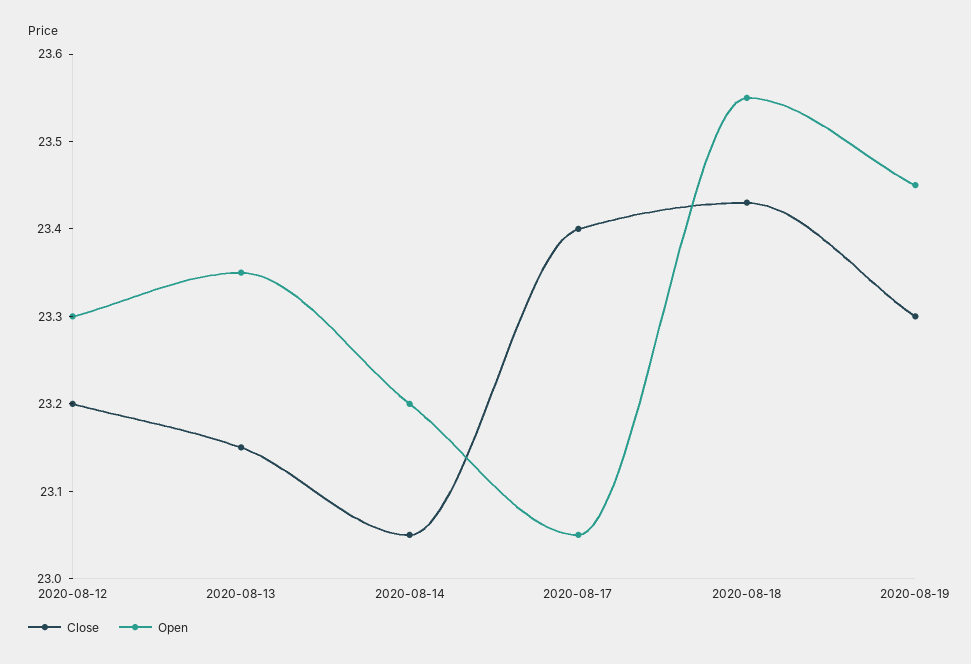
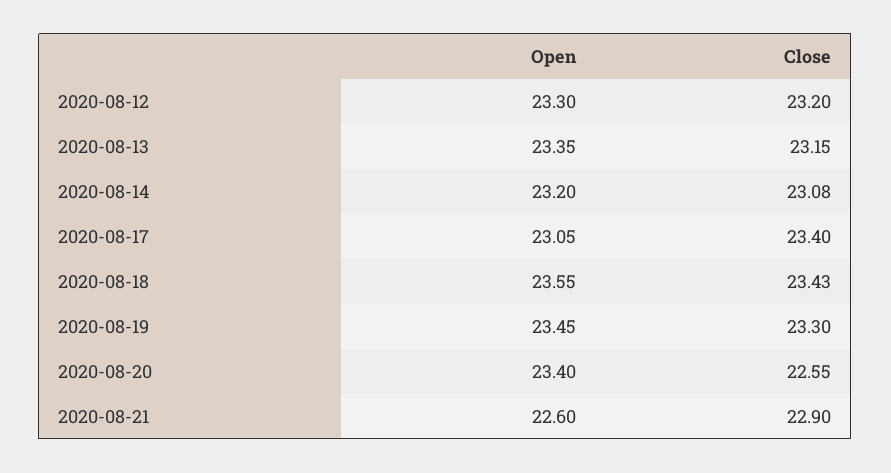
Close, 2020-08-14: 23.05 -> 23.08
Open, 2020-08-20: none -> 23.4
Close, 2020-08-20: none -> 22.55
Open, 2020-08-21: none -> 22.6
Close, 2020-08-21: none -> 22.9

